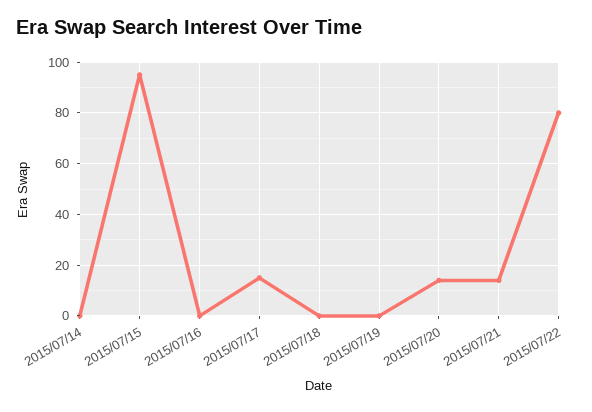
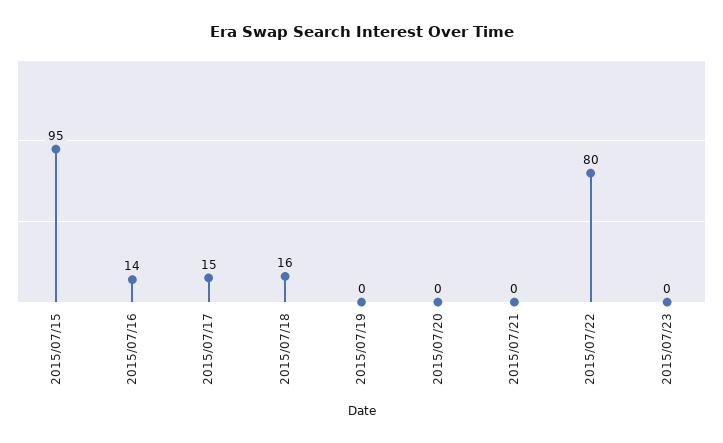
2015/07/14: 0 -> none
2015/07/16: 0 -> 14
2015/07/18: 0 -> 16
2015/07/20: 15 -> 0
2015/07/21: 15 -> 0
2015/07/23: none -> 0

